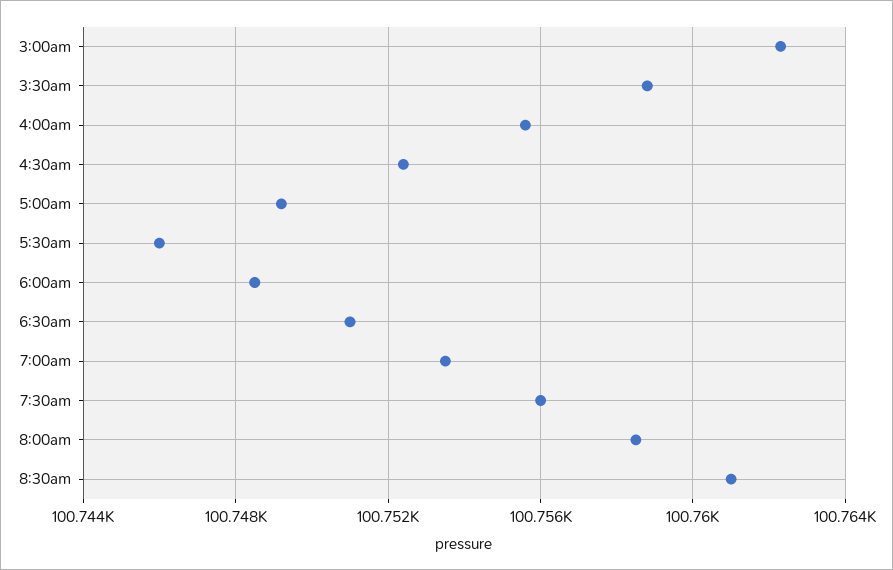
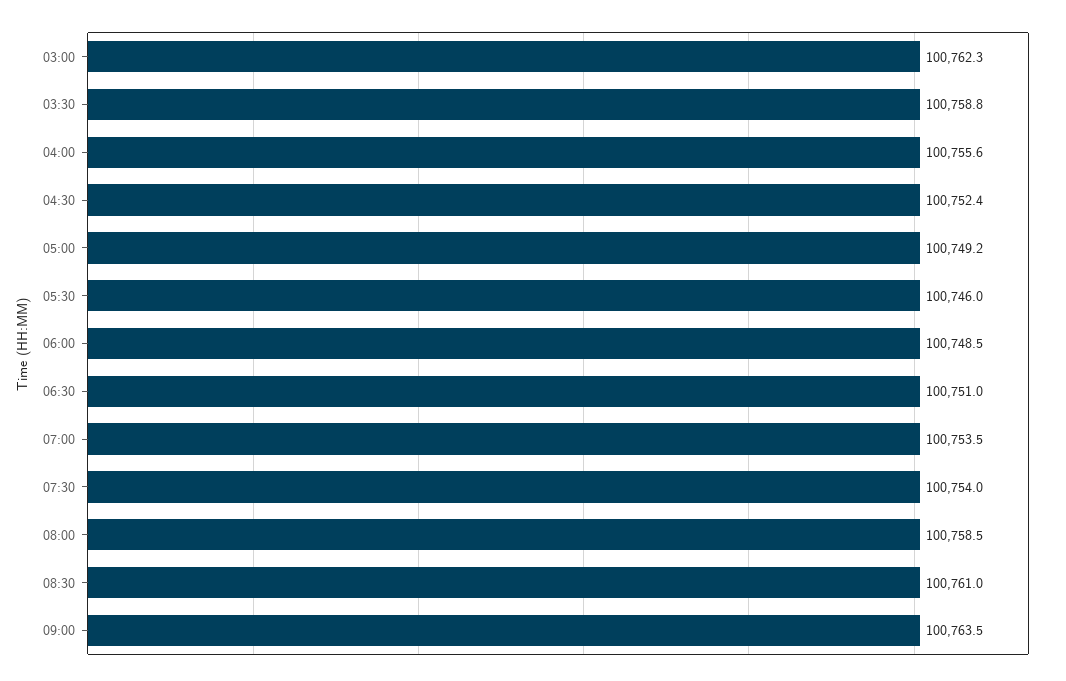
7:30am: 100756 -> 100754
09:00: none -> 100763.5

